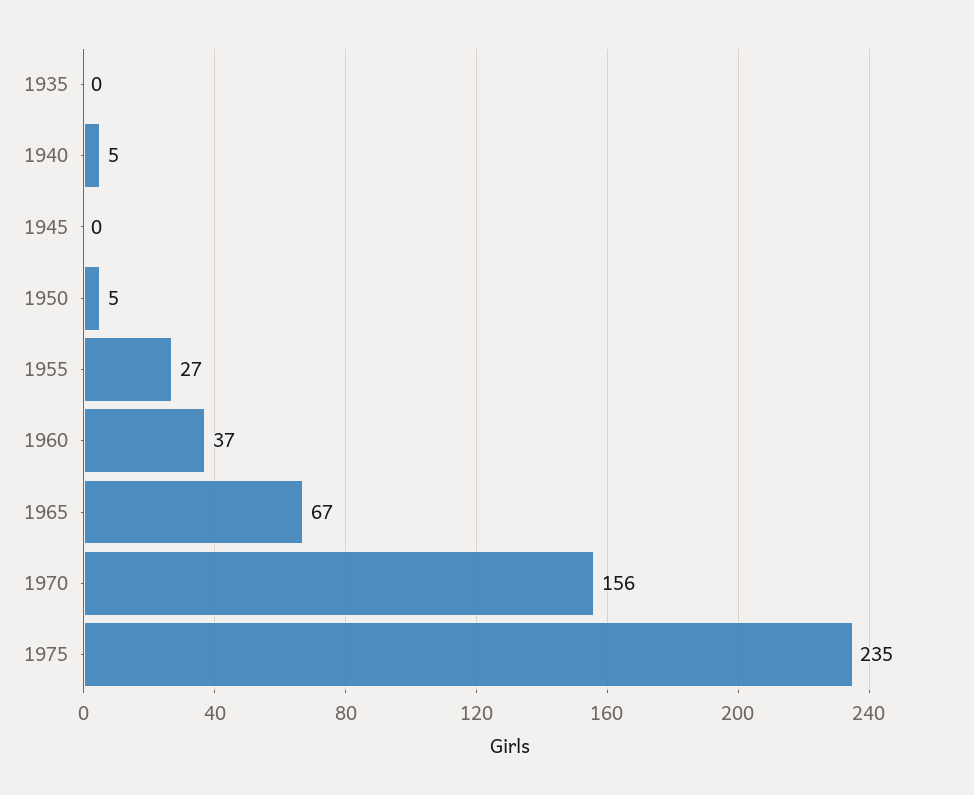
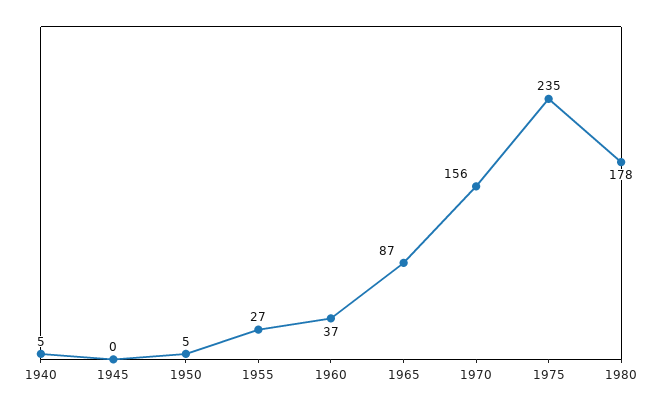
1935: 0 -> none
1965: 67 -> 87
1980: none -> 178

